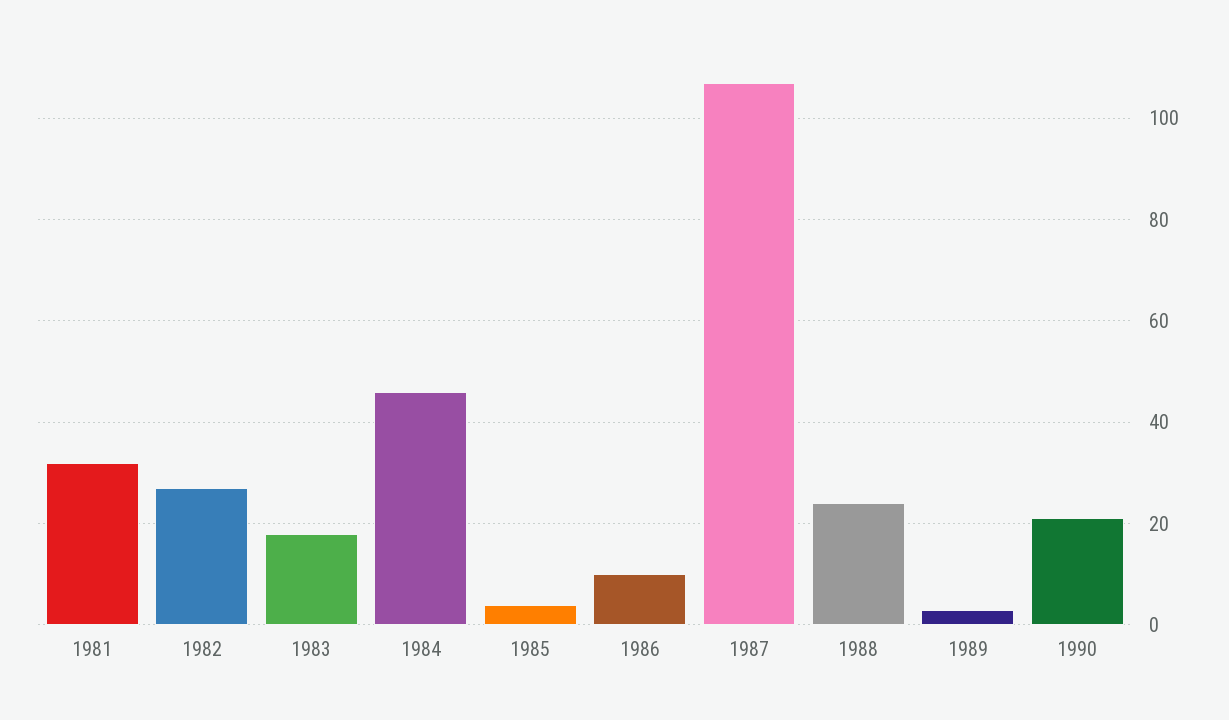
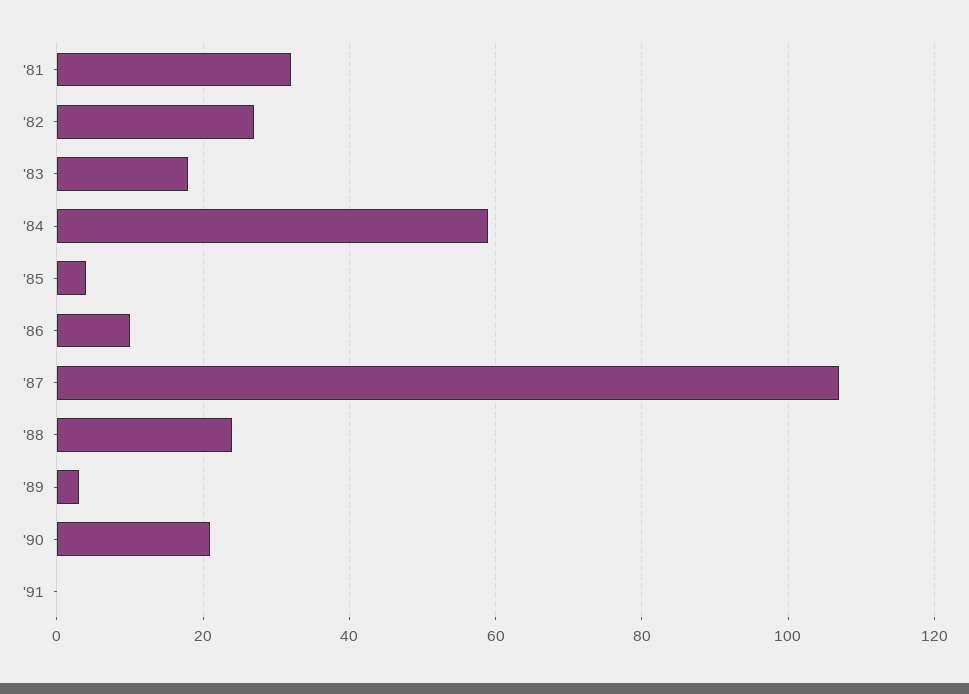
1984: 45 -> 60
'91: none -> 0

